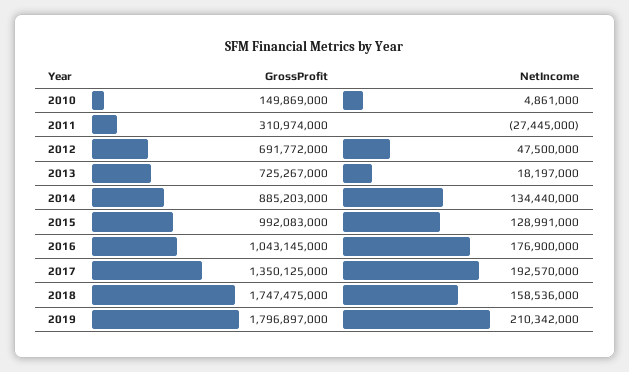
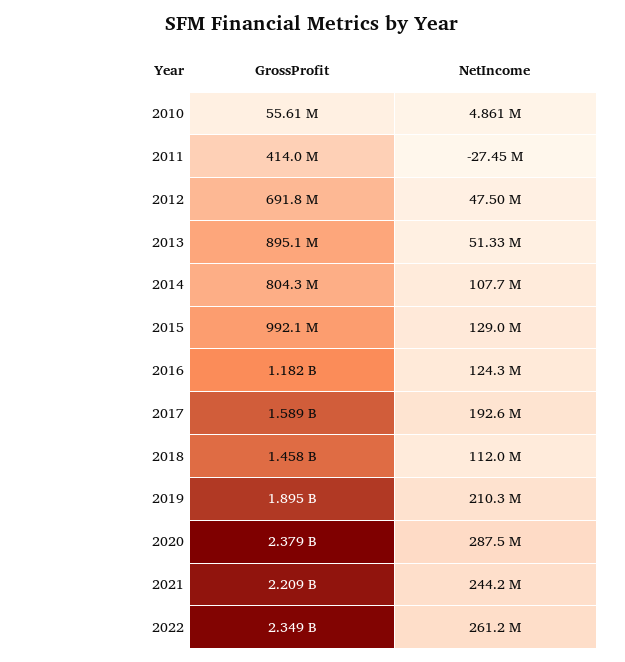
GrossProfit, 2010: 149869000 -> 55610000
GrossProfit, 2011: 310974000 -> 414000000
GrossProfit, 2013: 725267000 -> 895100000
NetIncome, 2013: 18197000 -> 51330000
GrossProfit, 2014: 885203000 -> 804300000
NetIncome, 2014: 134440000 -> 107700000
GrossProfit, 2016: 1043145000 -> 1182000000
NetIncome, 2016: 176900000 -> 124300000
GrossProfit, 2017: 1350125000 -> 1589000000
GrossProfit, 2018: 1747475000 -> 1458000000
NetIncome, 2018: 158536000 -> 112000000
GrossProfit, 2019: 1796897000 -> 1895000000
GrossProfit, 2020: none -> 2379000000
NetIncome, 2020: none -> 287500000
GrossProfit, 2021: none -> 2209000000
NetIncome, 2021: none -> 244200000
GrossProfit, 2022: none -> 2349000000
NetIncome, 2022: none -> 261200000

